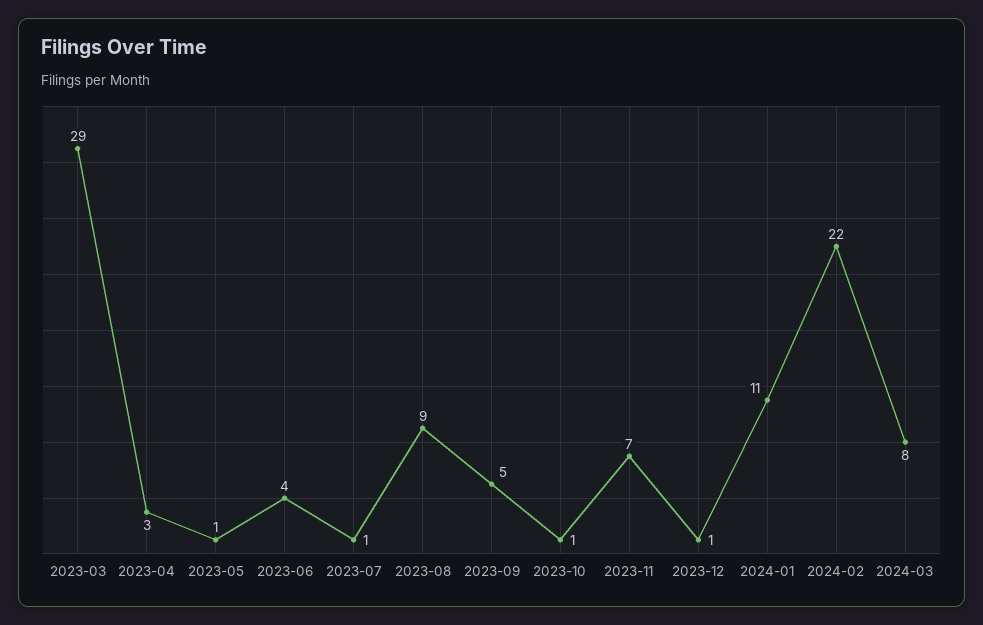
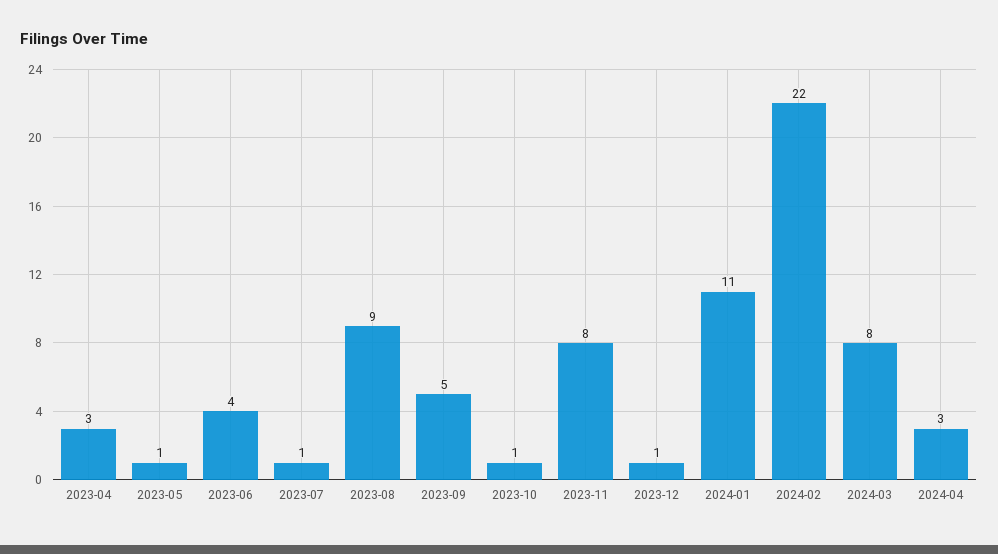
2023-03: 29 -> none
2023-11: 7 -> 8
2024-04: none -> 3

